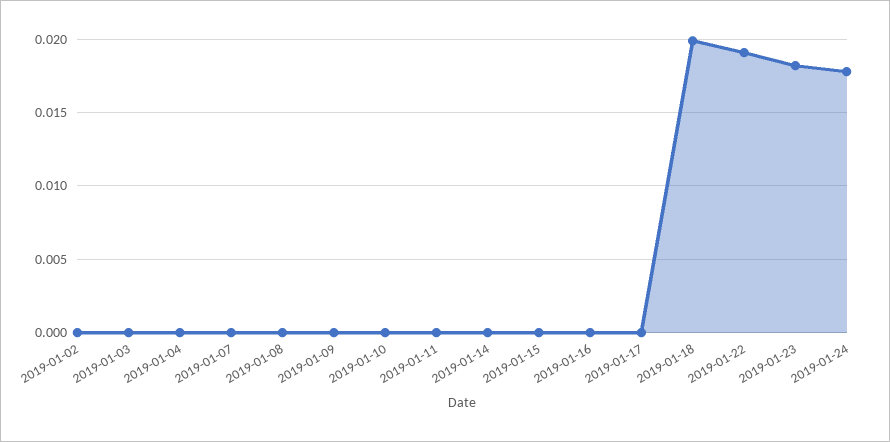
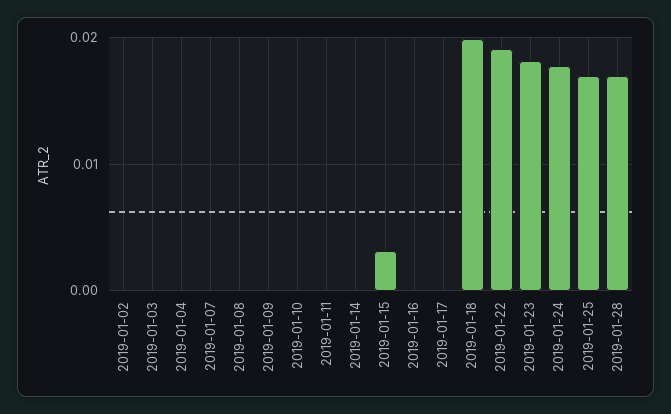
2019-01-15: 0 -> 0.003
2019-01-25: none -> 0.017
2019-01-28: none -> 0.017

